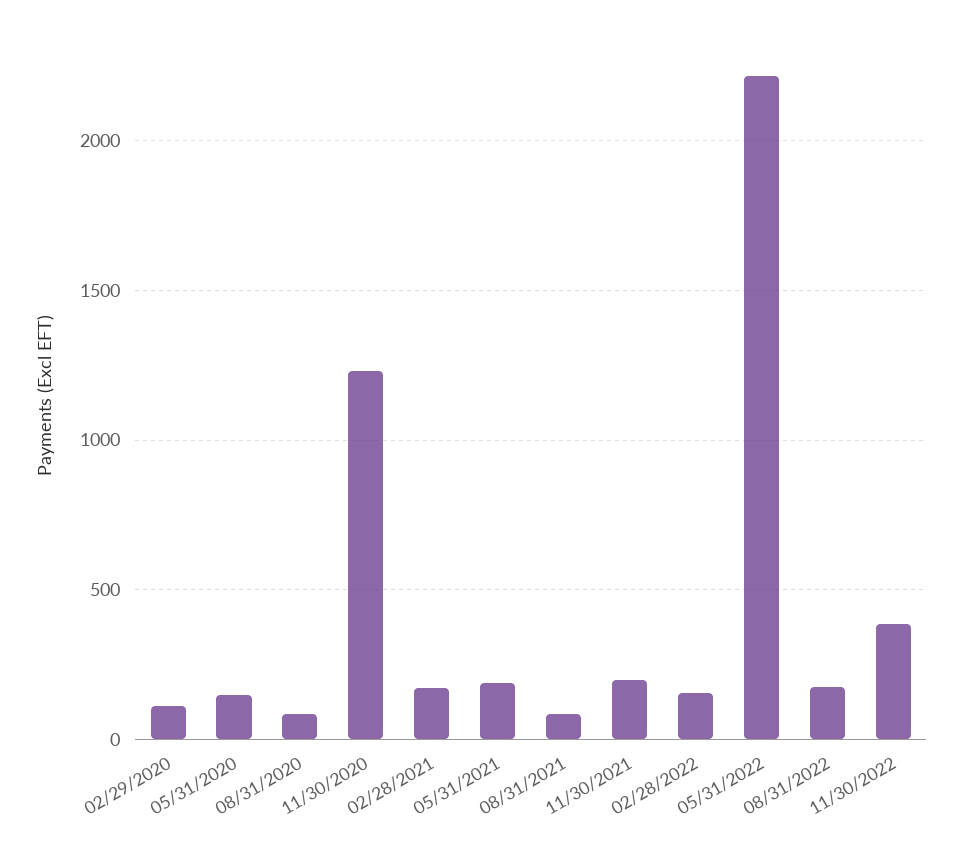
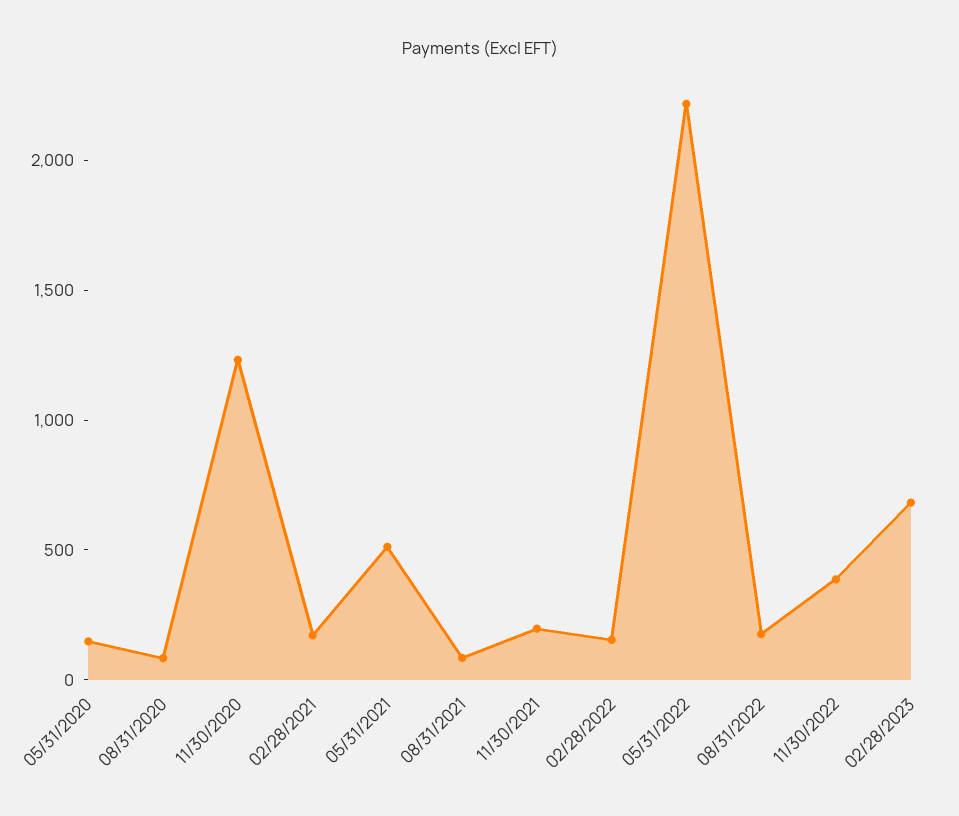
02/29/2020: 100 -> none
05/31/2021: 200 -> 500
02/28/2023: none -> 700

